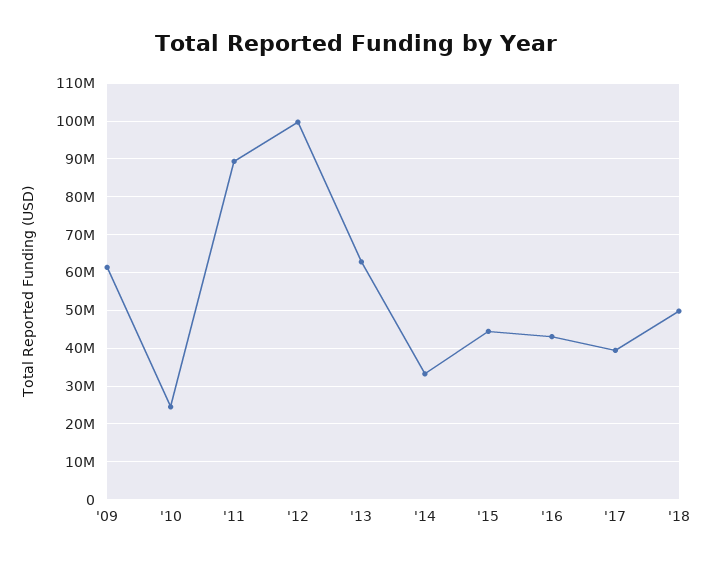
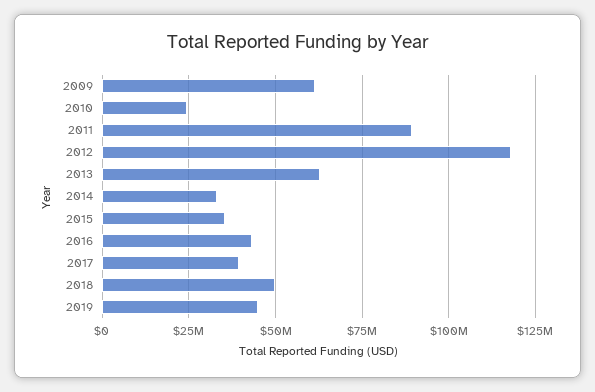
'12: 100000000 -> 117500000
'15: 44000000 -> 35000000
2019: none -> 45000000

